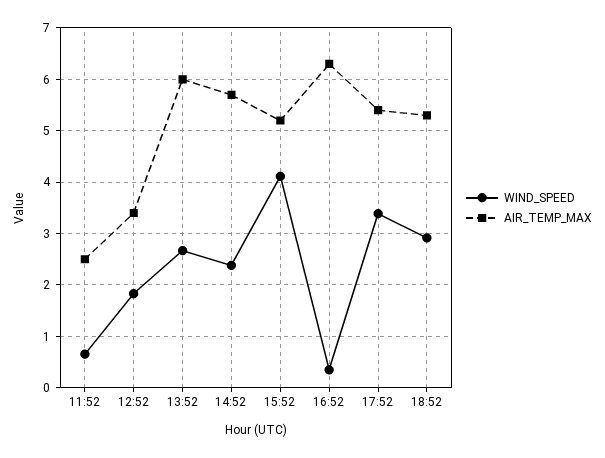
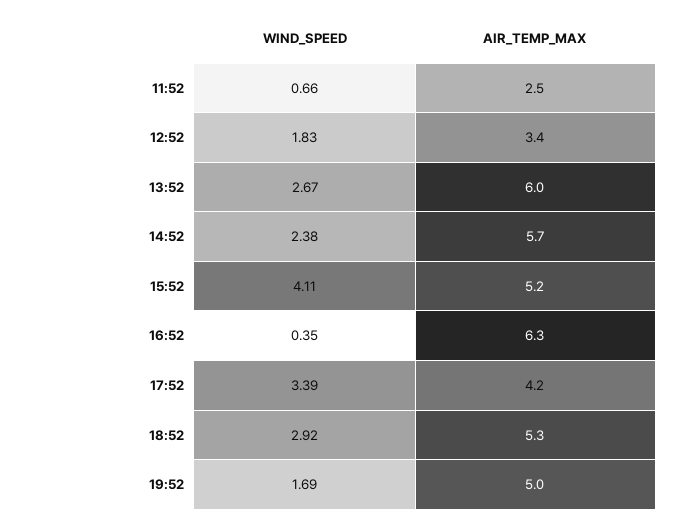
AIR_TEMP_MAX, 17:52: 5.4 -> 4.2
WIND_SPEED, 19:52: none -> 1.69
AIR_TEMP_MAX, 19:52: none -> 5

